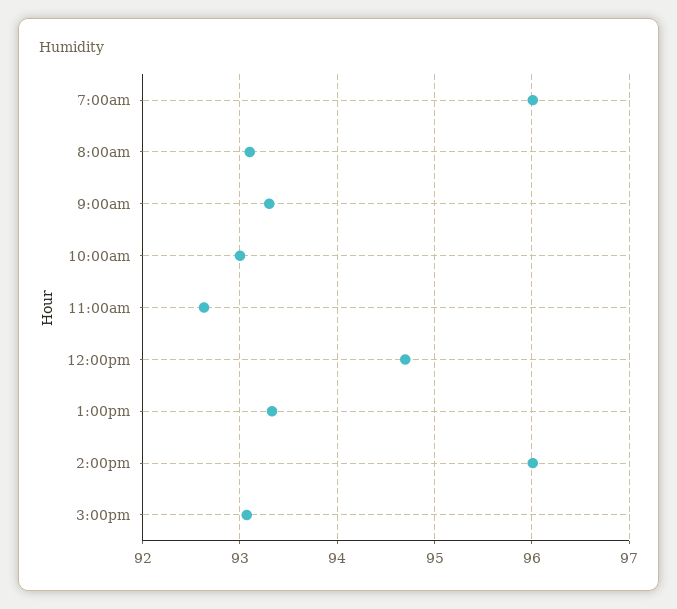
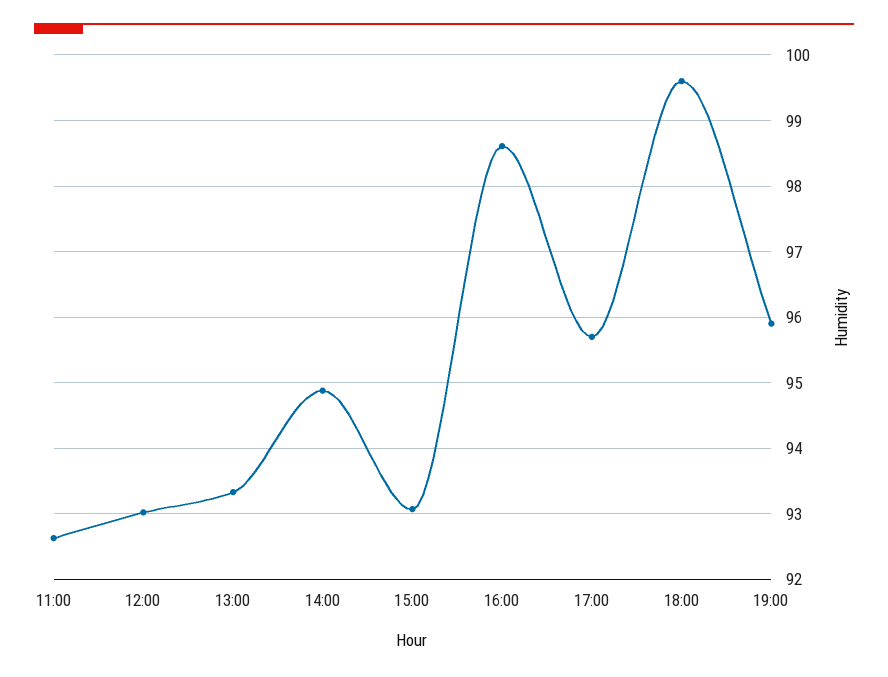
7:00am: 96 -> none
8:00am: 93.1 -> none
9:00am: 93.3 -> none
10:00am: 93 -> none
12:00pm: 94.7 -> 93
2:00pm: 96 -> 94.9
16:00: none -> 98.6
17:00: none -> 95.7
18:00: none -> 99.6
19:00: none -> 95.9

